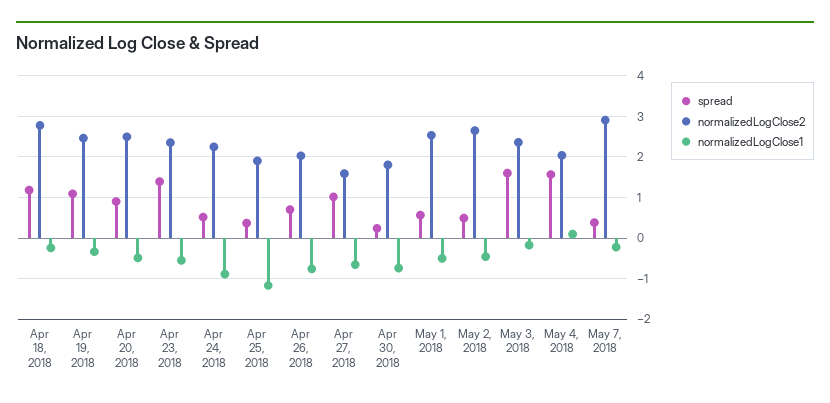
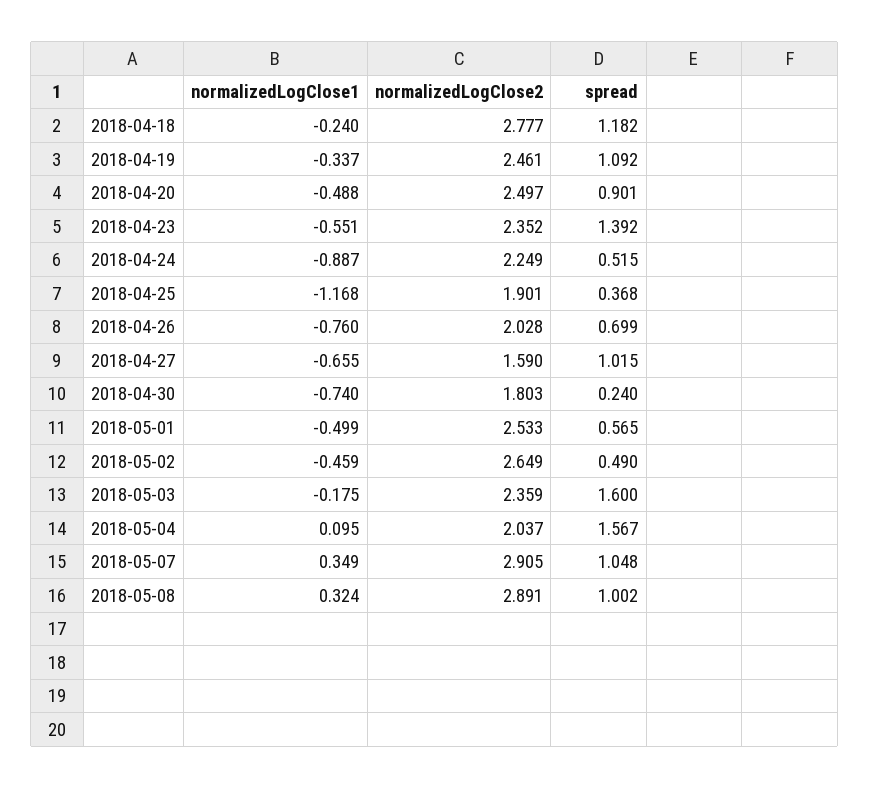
spread, May 7, 2018: 0.4 -> 1.048
normalizedLogClose1, May 7, 2018: -0.2 -> 0.349
normalizedLogClose1, 2018-05-08: none -> 0.324
normalizedLogClose2, 2018-05-08: none -> 2.891
spread, 2018-05-08: none -> 1.002

